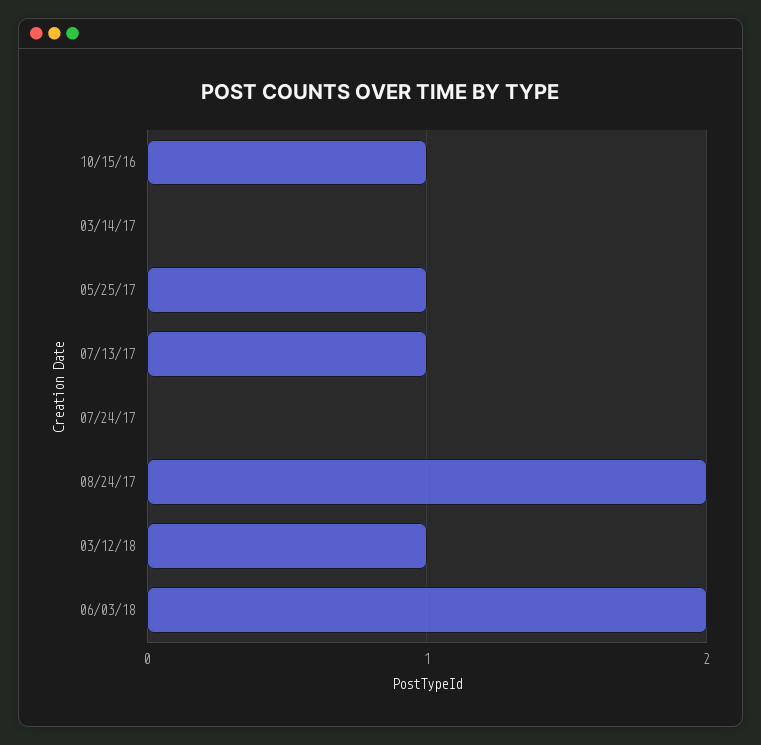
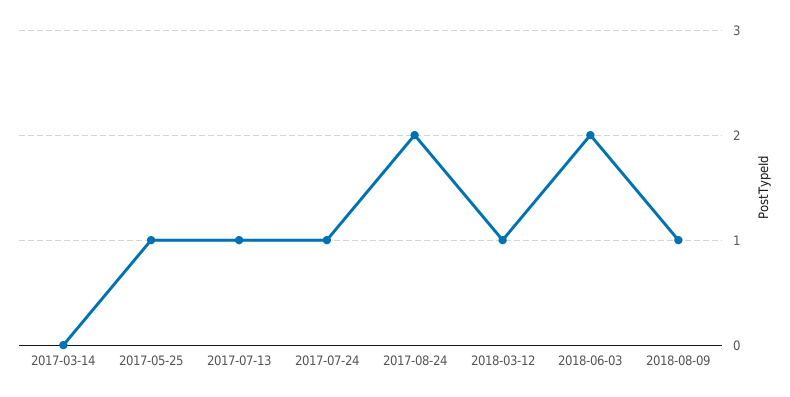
10/15/16: 1 -> none
07/24/17: 0 -> 1
2018-08-09: none -> 1

